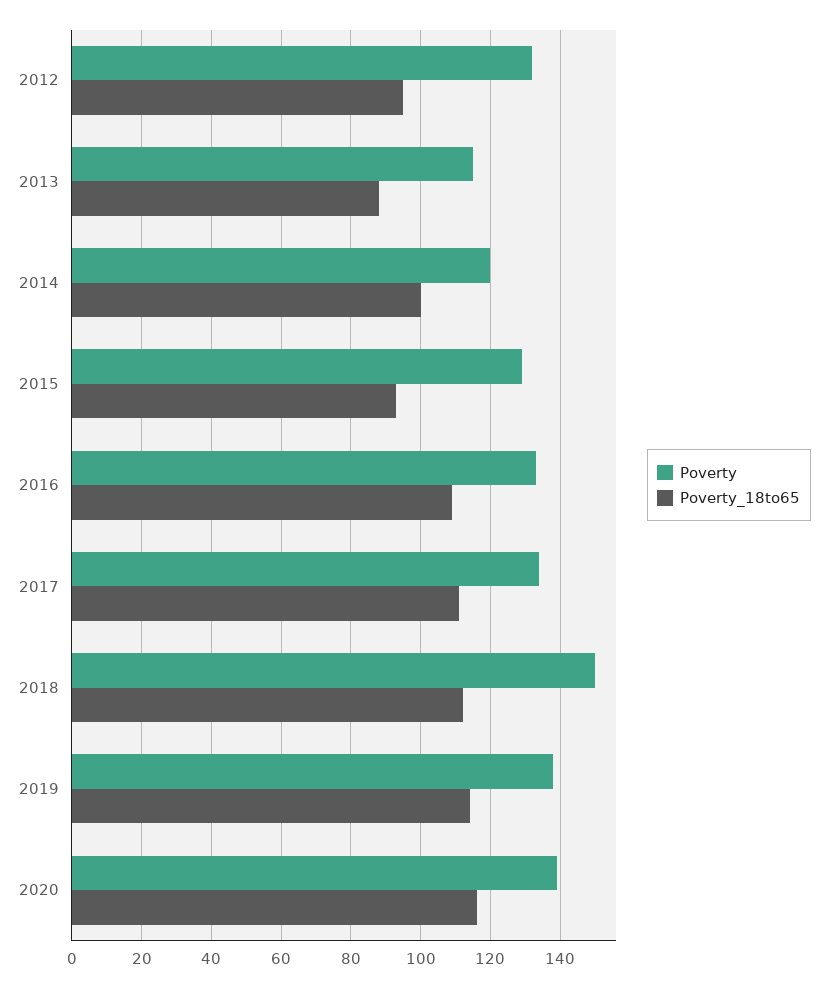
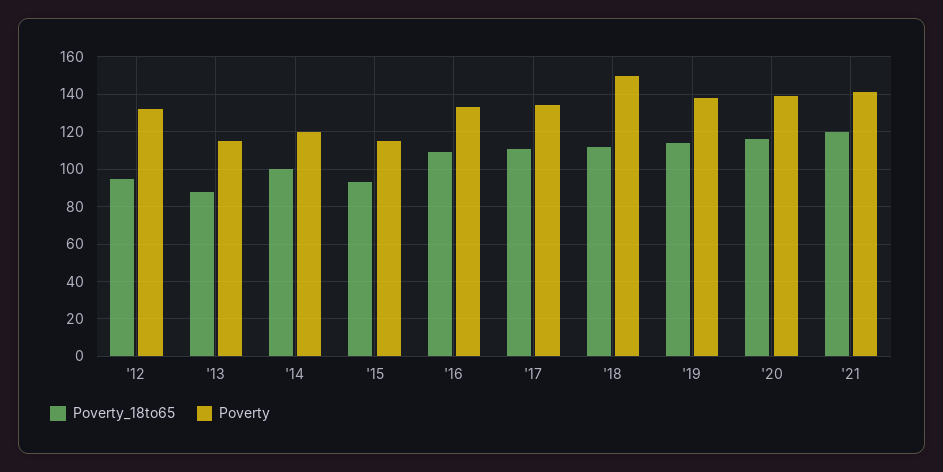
Poverty, 2015: 130 -> 115
Poverty_18to65, '21: none -> 120
Poverty, '21: none -> 140

